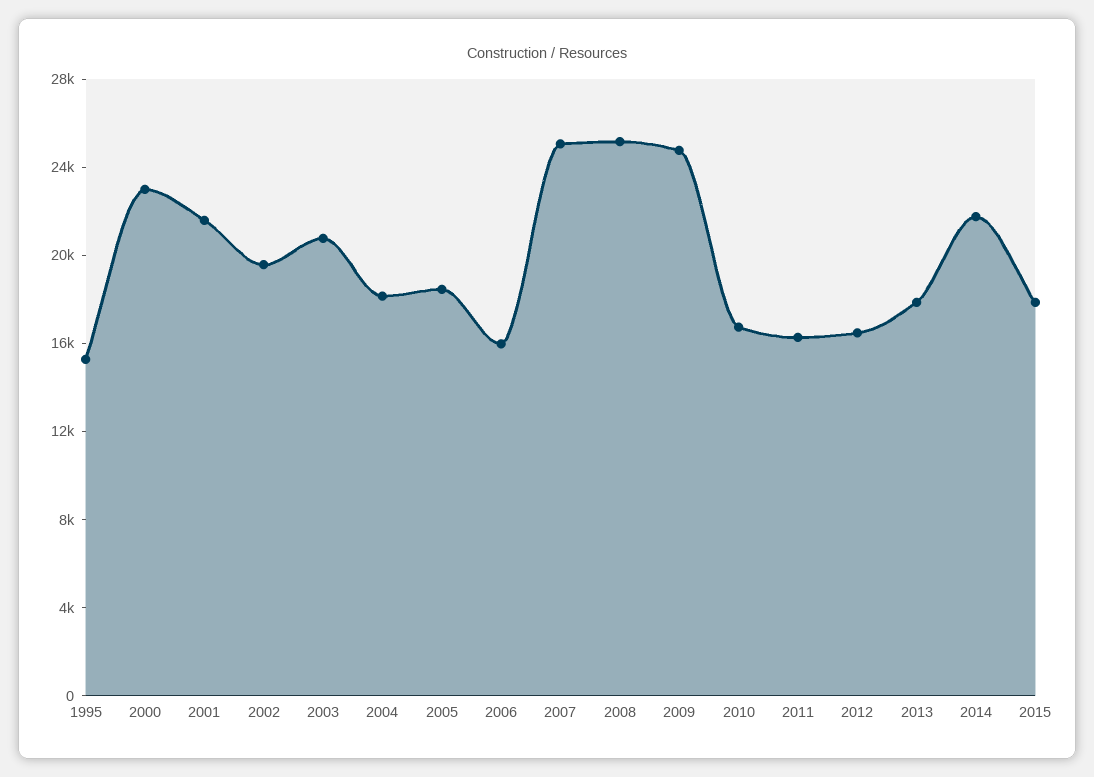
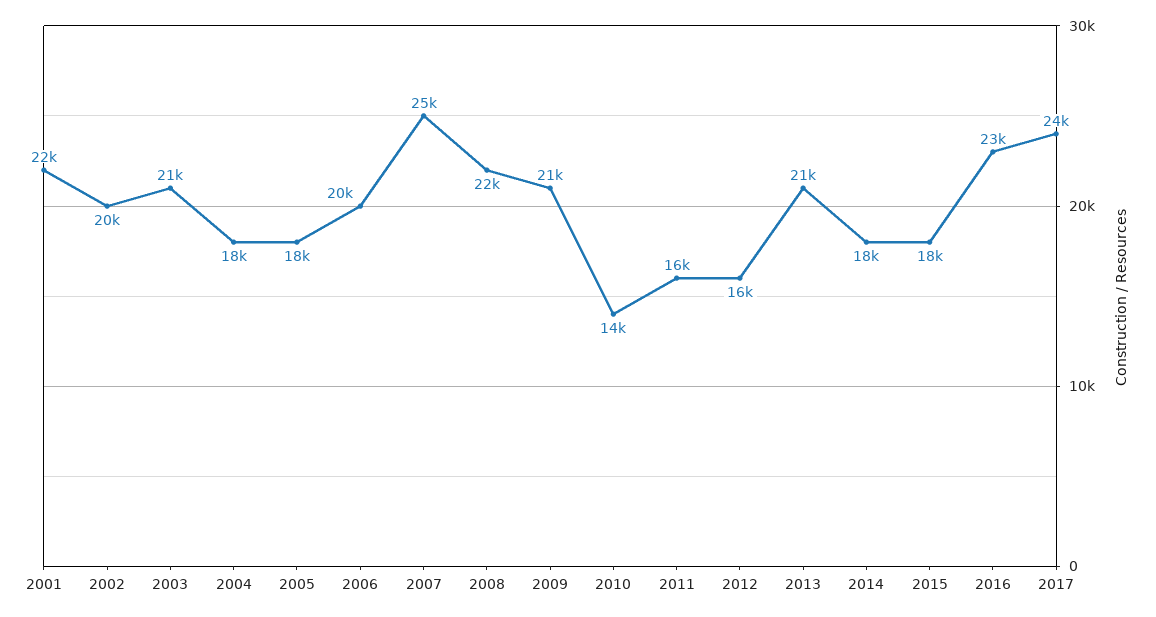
1995: 15000 -> none
2000: 23000 -> none
2006: 16000 -> 20000
2008: 25000 -> 22000
2009: 25000 -> 21000
2010: 17000 -> 14000
2013: 18000 -> 21000
2014: 22000 -> 18000
2016: none -> 23000
2017: none -> 24000

